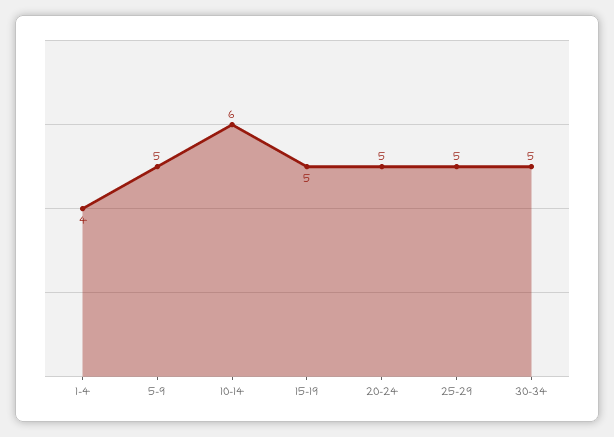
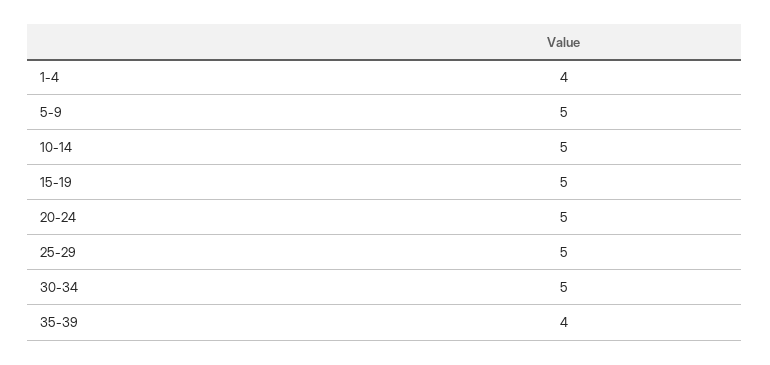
10-14: 6 -> 5
35-39: none -> 4

